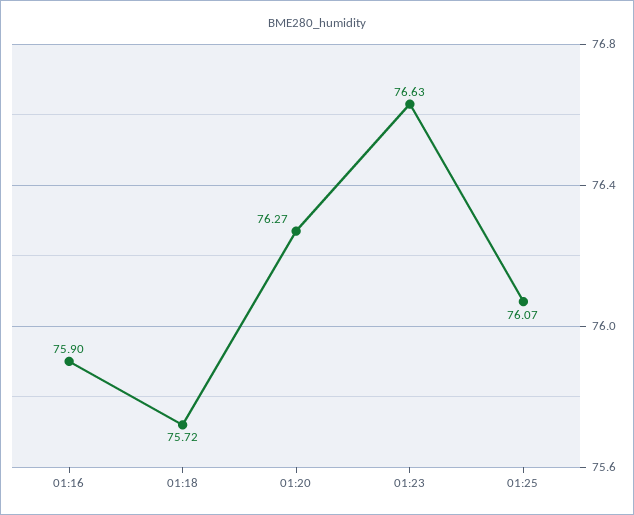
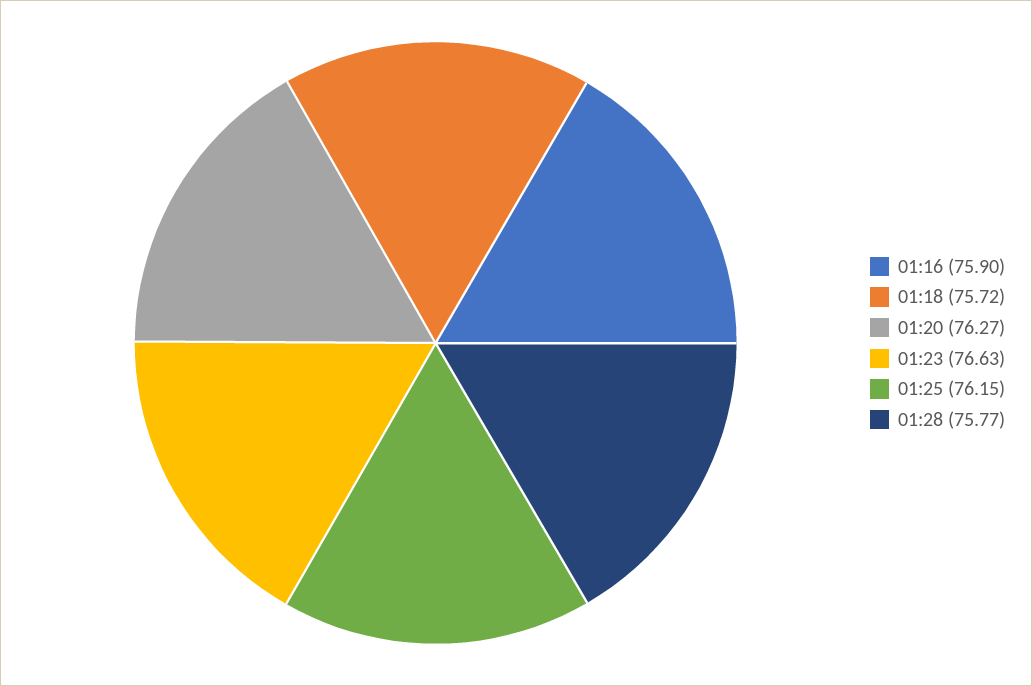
01:25: 76.07 -> 76.15
01:28: none -> 75.77

